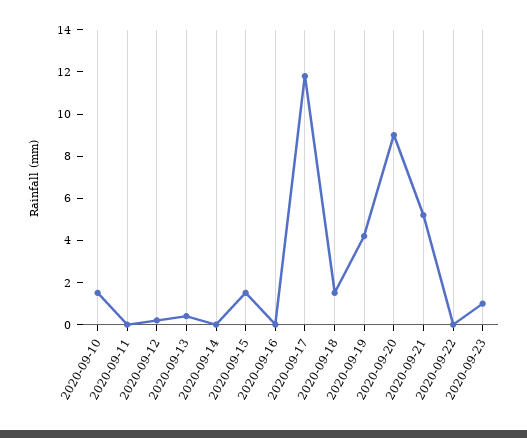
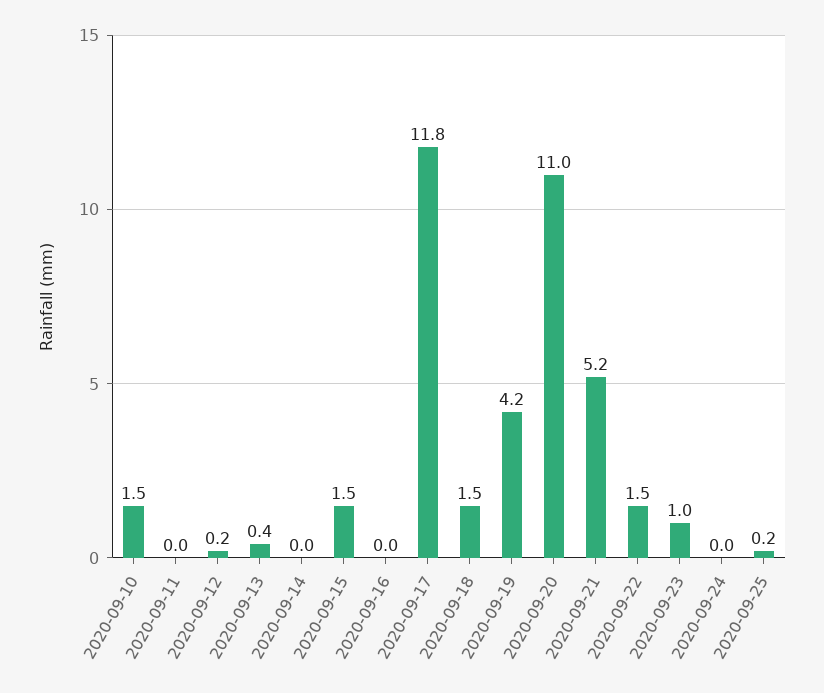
2020-09-20: 9 -> 11
2020-09-22: 0 -> 1.5
2020-09-24: none -> 0
2020-09-25: none -> 0.2

